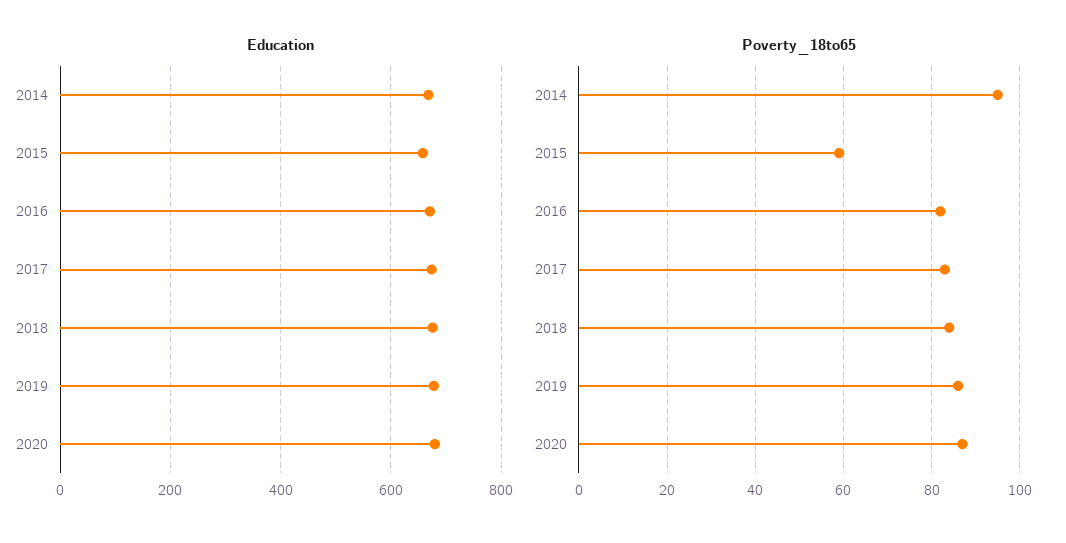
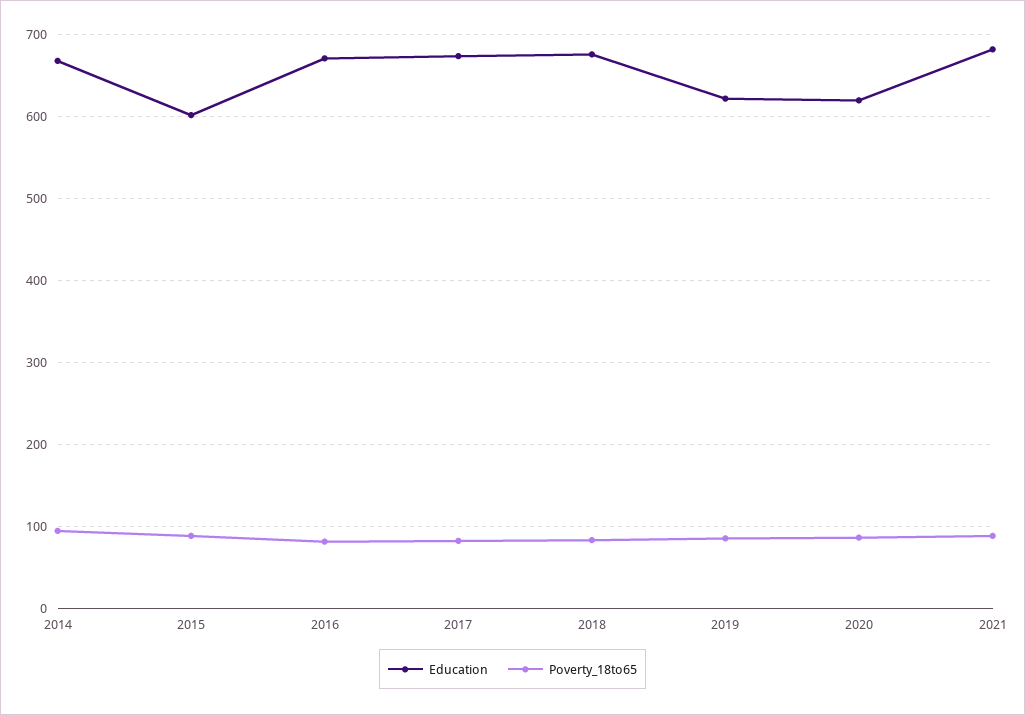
Education, 2015: 660 -> 600
Education, 2019: 680 -> 620
Education, 2020: 680 -> 620
Poverty_18to65, 2015: 60 -> 90
Education, 2021: none -> 680
Poverty_18to65, 2021: none -> 90

